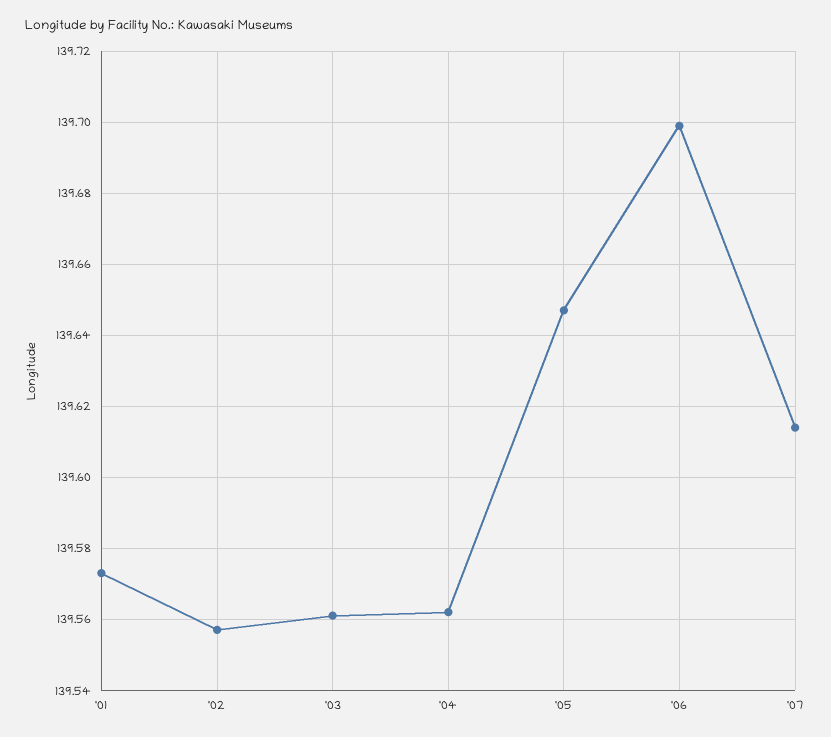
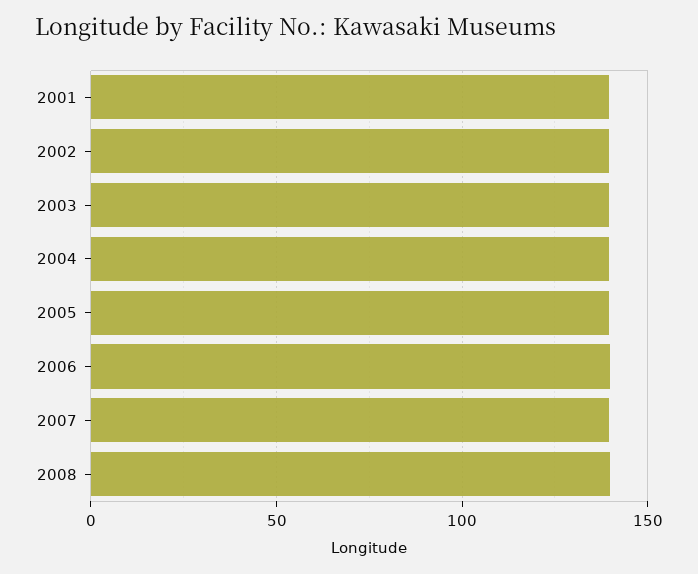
2008: none -> 140

